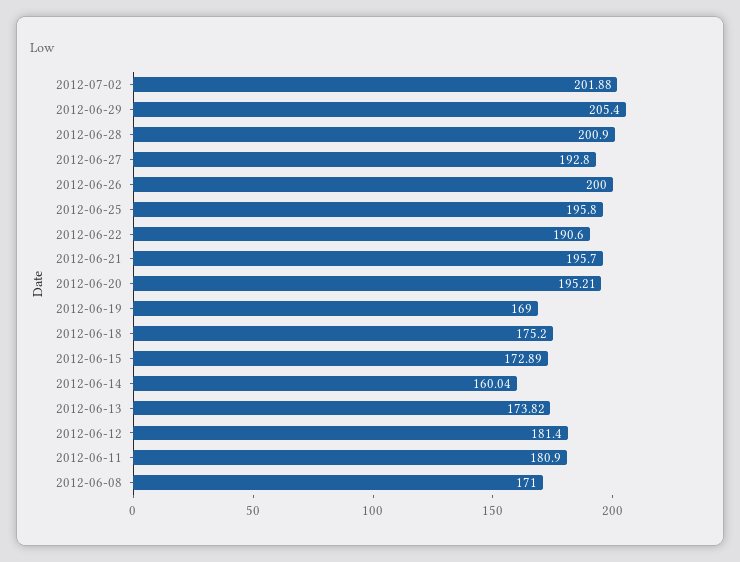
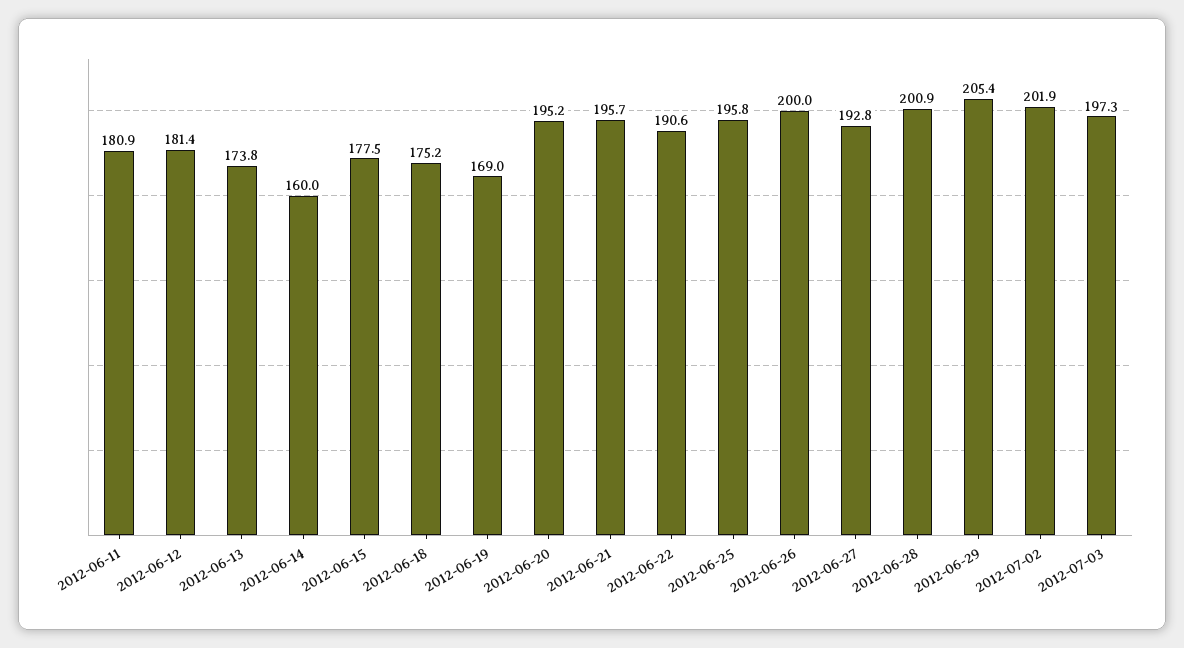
2012-06-15: 172.89 -> 177.5
2012-06-08: 171 -> none
2012-07-03: none -> 197.3

